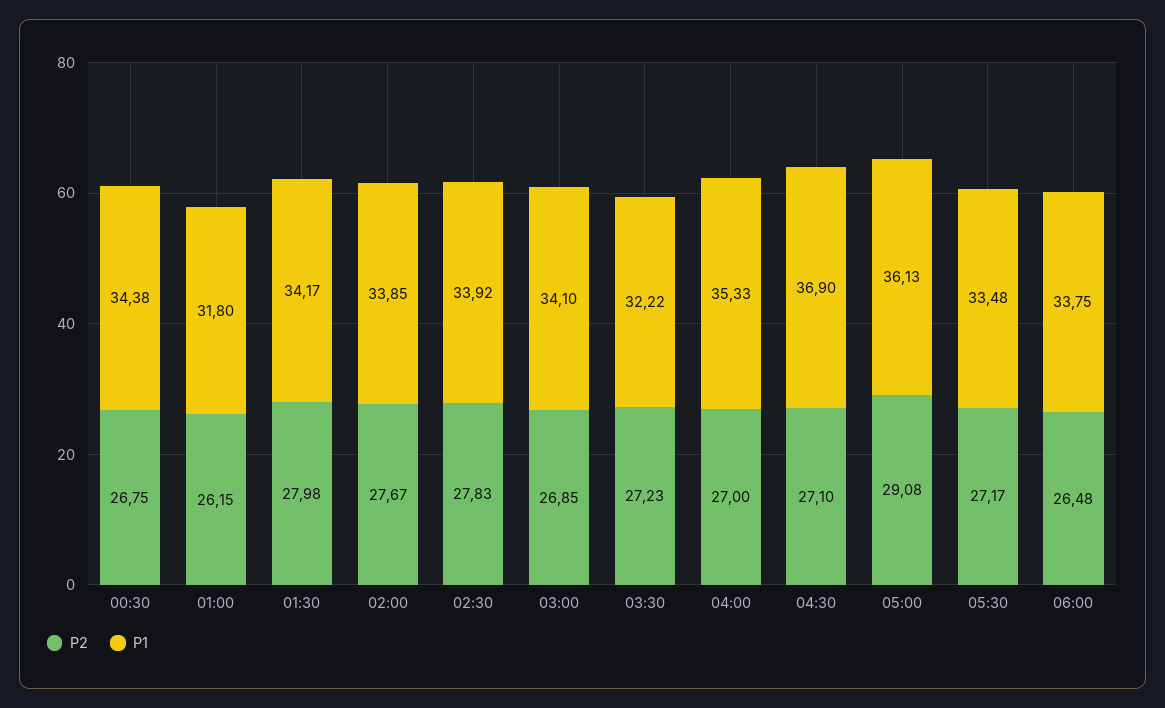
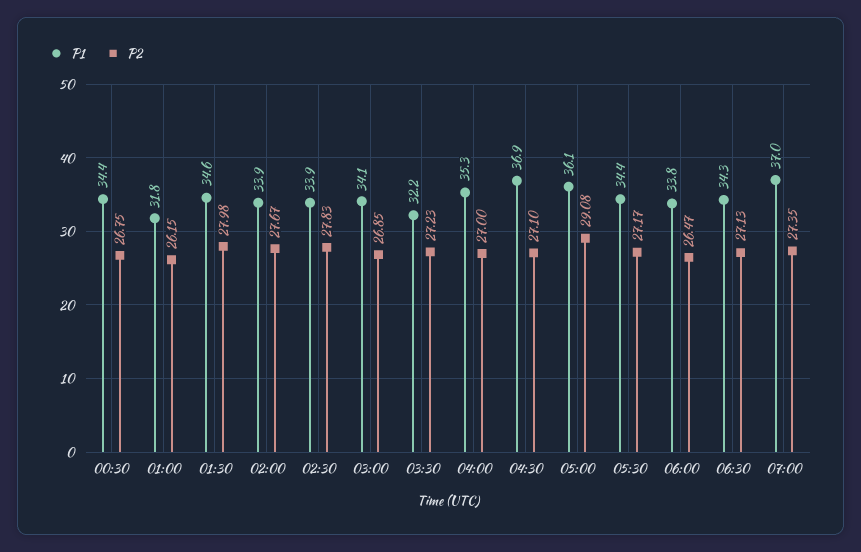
P1, 01:30: 34.17 -> 34.6
P1, 05:30: 33.48 -> 34.4
P2, 06:00: 26.48 -> 26.47
P1, 06:30: none -> 34.3
P2, 06:30: none -> 27.13
P1, 07:00: none -> 37
P2, 07:00: none -> 27.35

